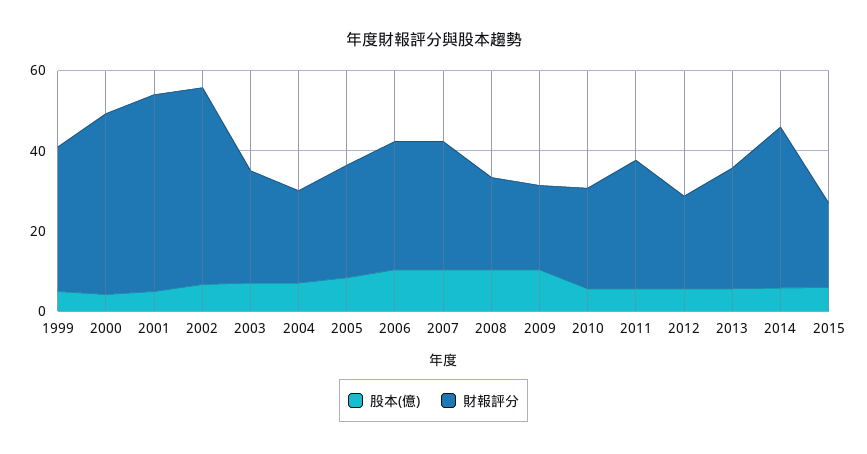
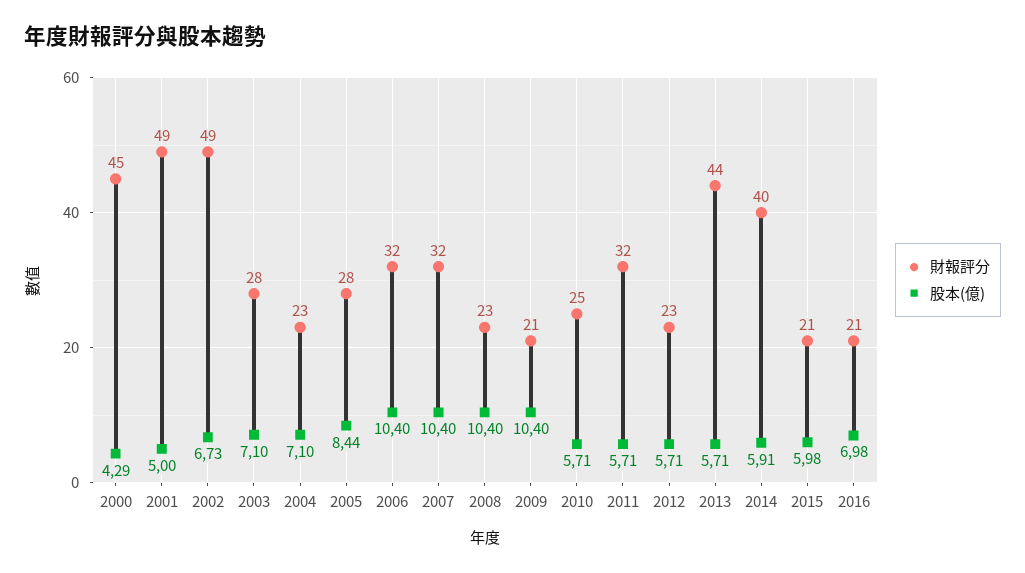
股本(億), 1999: 5 -> none
財報評分, 1999: 35 -> none
財報評分, 2013: 30 -> 44
財報評分, 2016: none -> 21
股本(億), 2016: none -> 6.98

